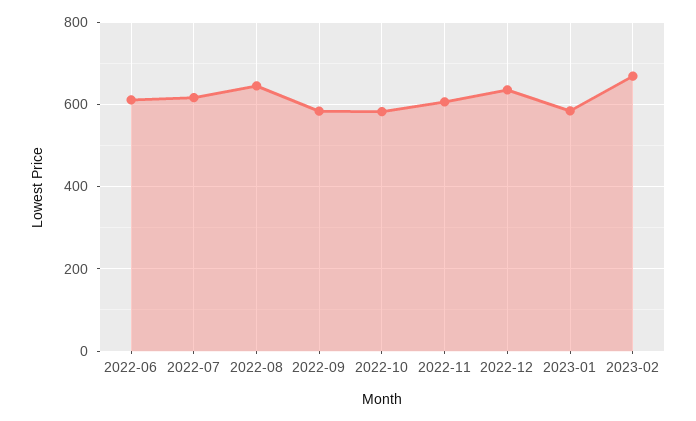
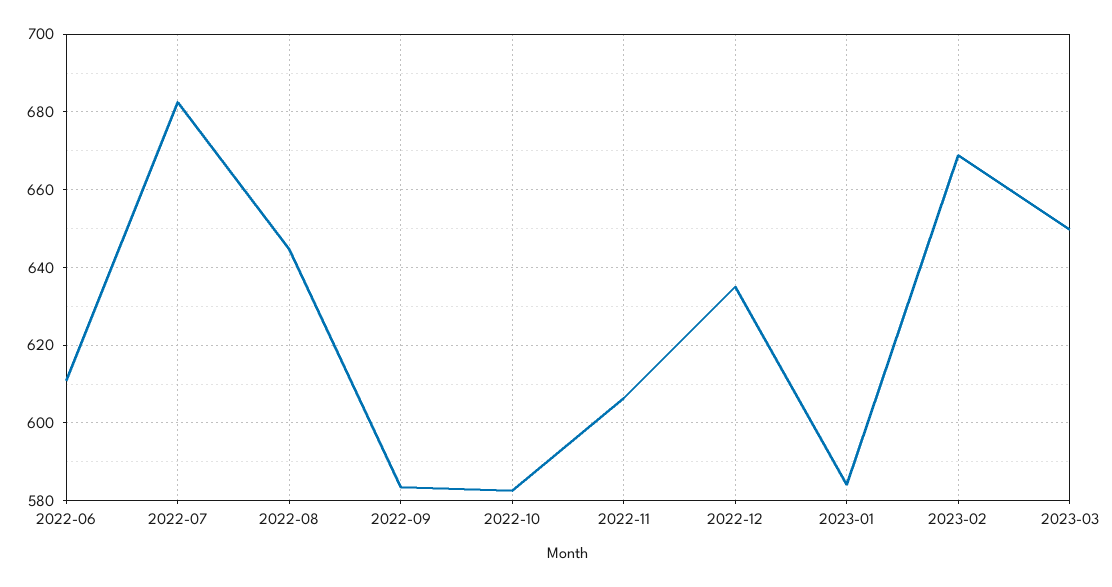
2022-07: 620 -> 682
2023-03: none -> 650

